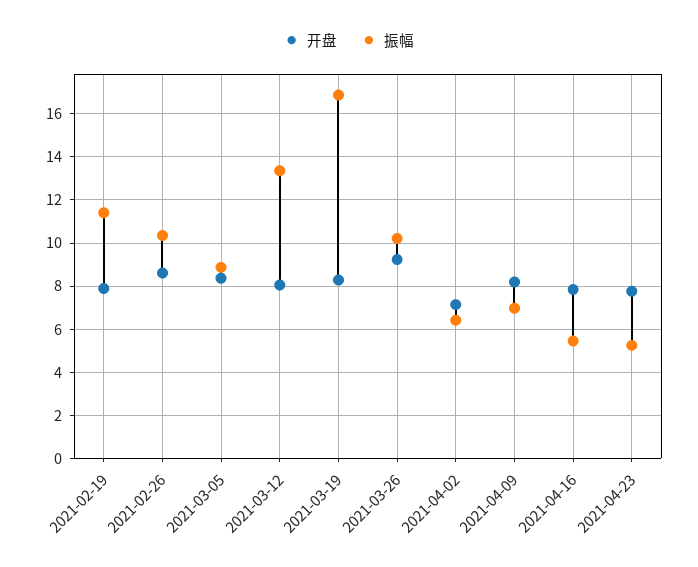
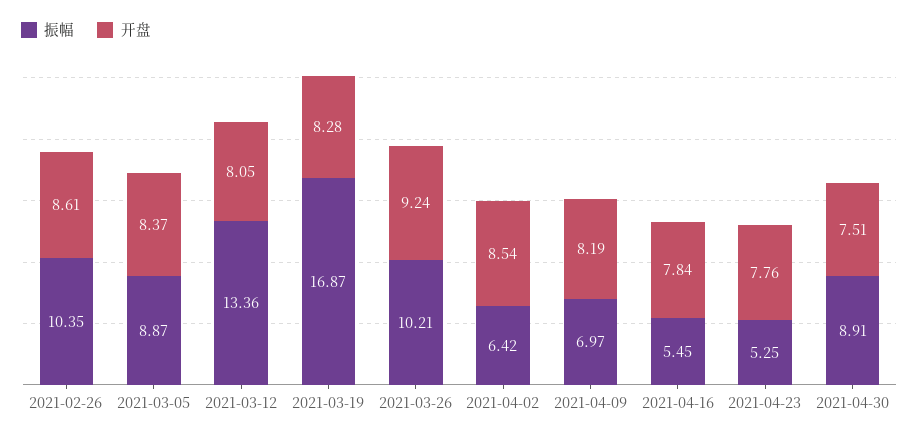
开盘, 2021-02-19: 8 -> none
振幅, 2021-02-19: 11.5 -> none
开盘, 2021-04-02: 7 -> 8.54
振幅, 2021-04-30: none -> 8.91
开盘, 2021-04-30: none -> 7.51

